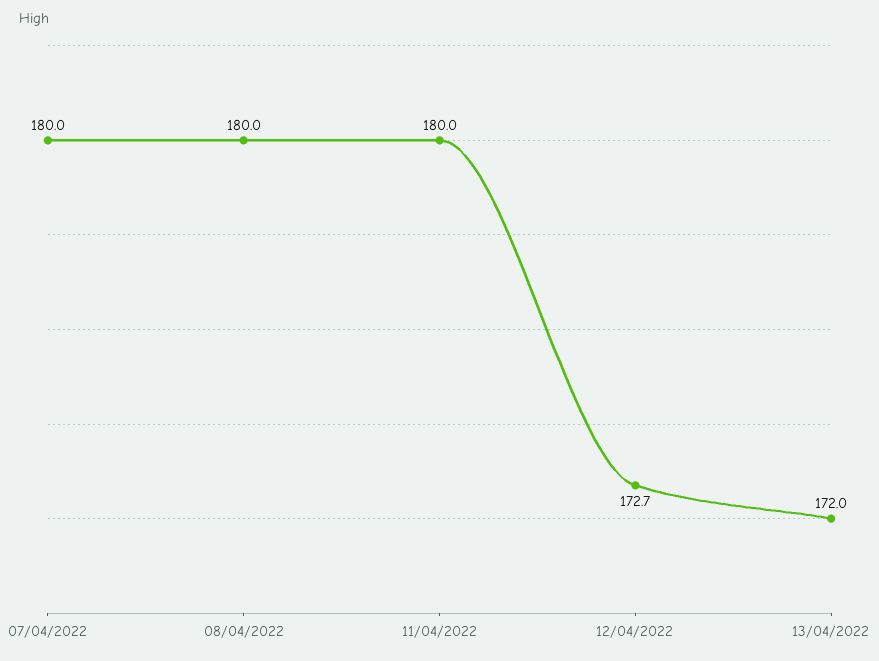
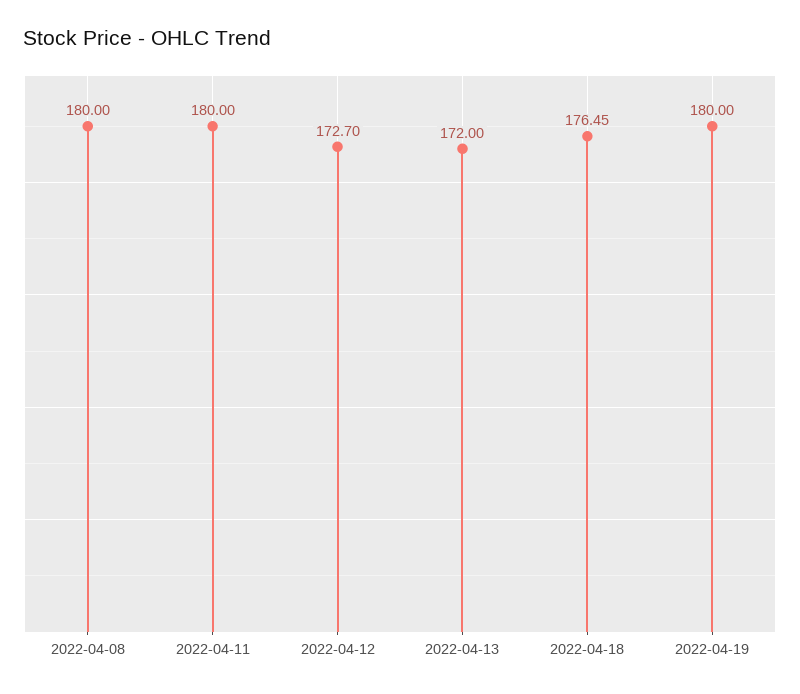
07/04/2022: 180 -> none
2022-04-18: none -> 176.45
2022-04-19: none -> 180

